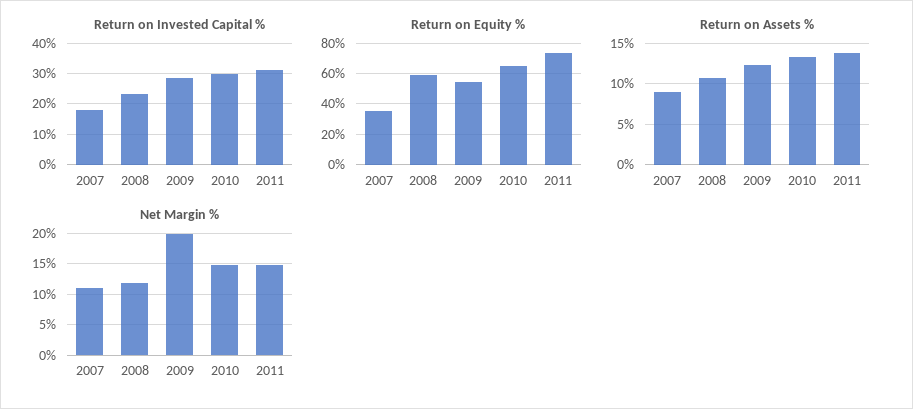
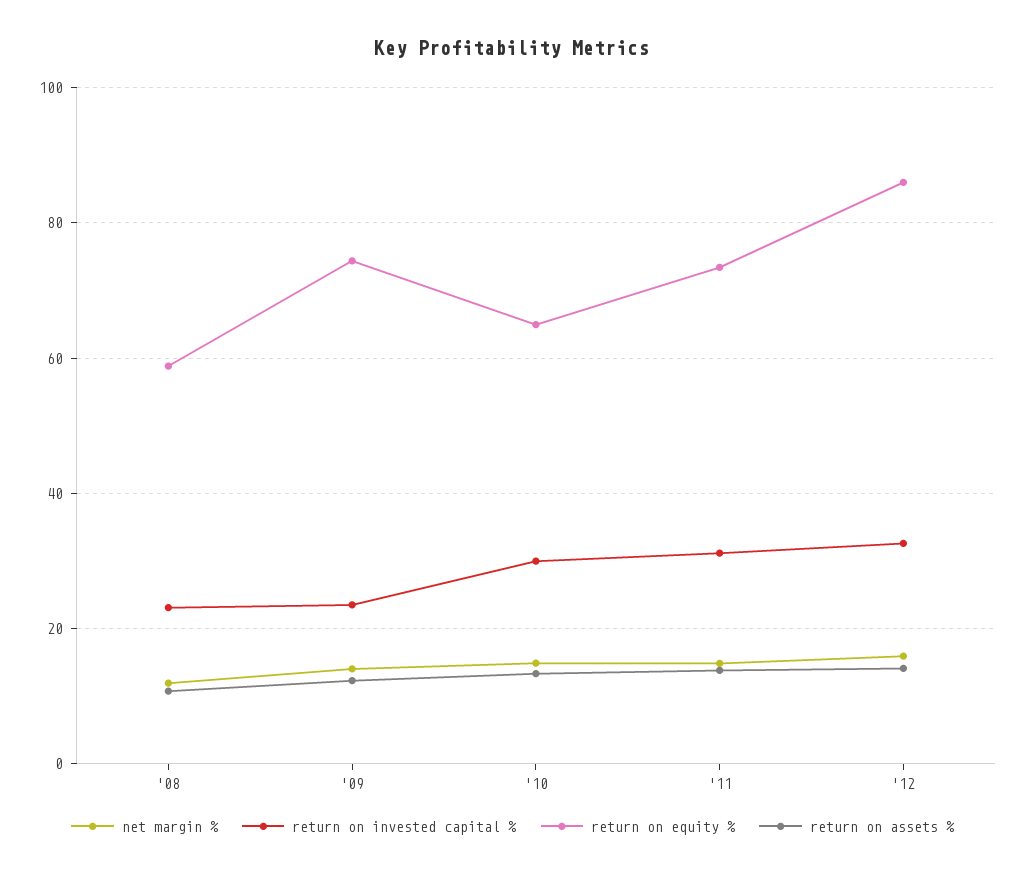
Return on Invested Capital %, 2007: 18 -> none
Return on Invested Capital %, 2009: 28 -> 24
Return on Equity %, 2007: 35 -> none
Return on Equity %, 2009: 55 -> 74
Return on Assets %, 2007: 9 -> none
Net Margin %, 2007: 11 -> none
Net Margin %, 2009: 20 -> 14
Net Margin %, '12: none -> 16
Return on Invested Capital %, '12: none -> 32
Return on Equity %, '12: none -> 86
Return on Assets %, '12: none -> 14

